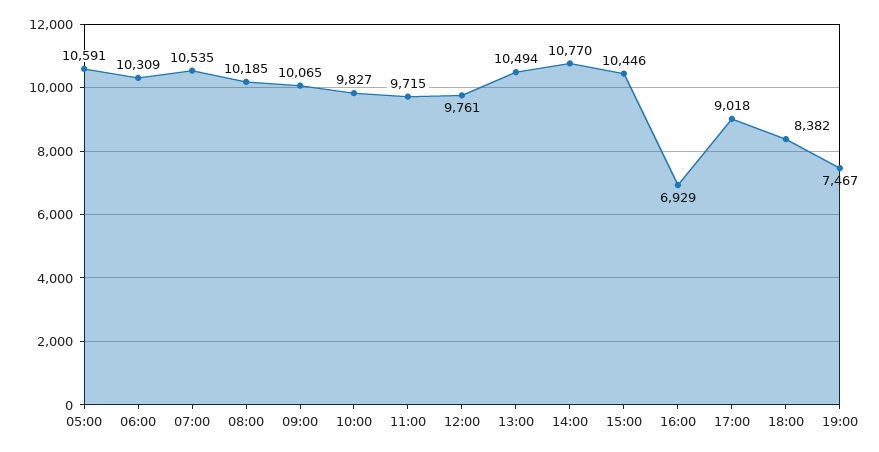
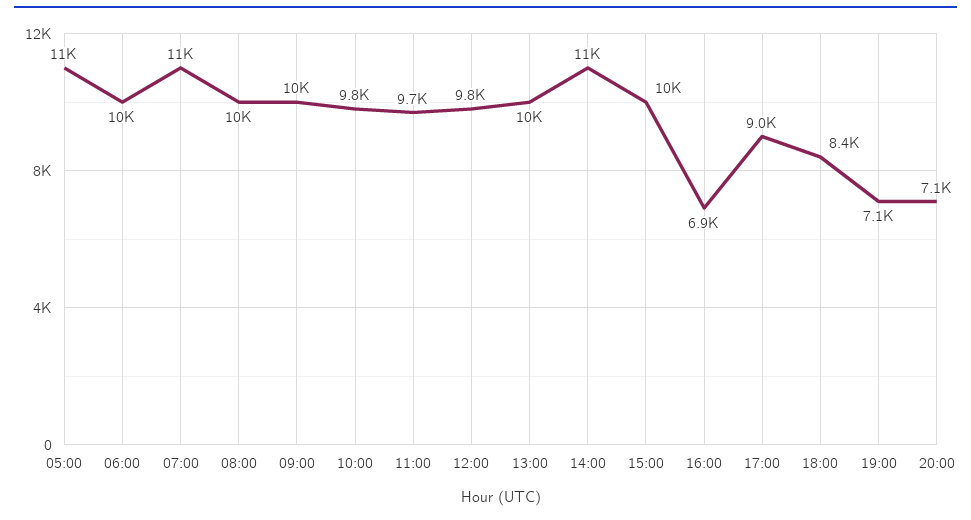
19:00: 7467 -> 7100
20:00: none -> 7100

